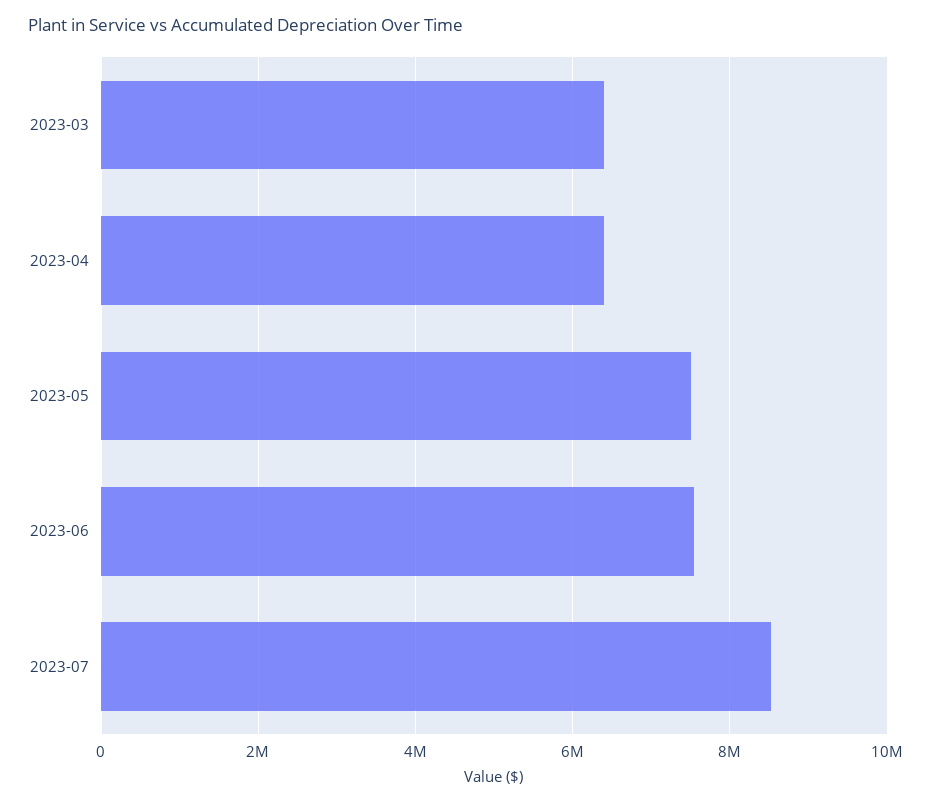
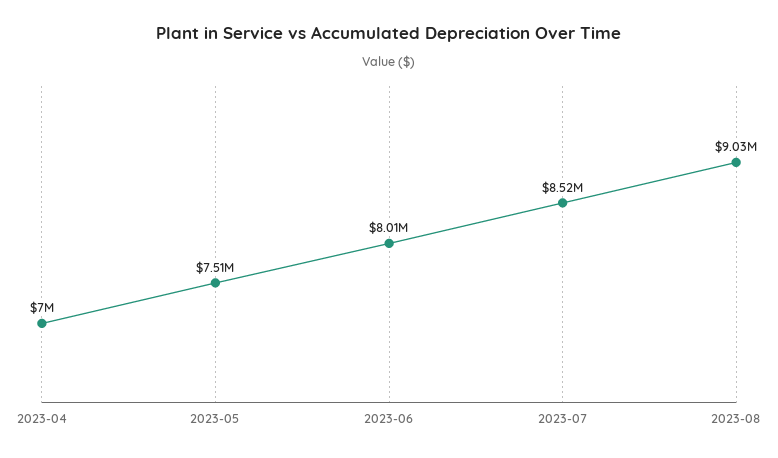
2023-03: 6400000 -> none
2023-04: 6400000 -> 7000000
2023-06: 7600000 -> 8010000
2023-08: none -> 9030000

